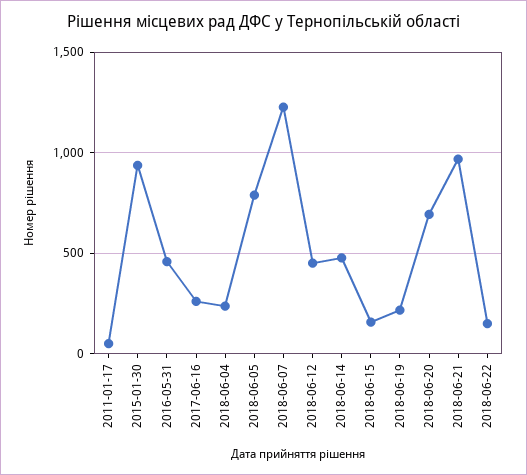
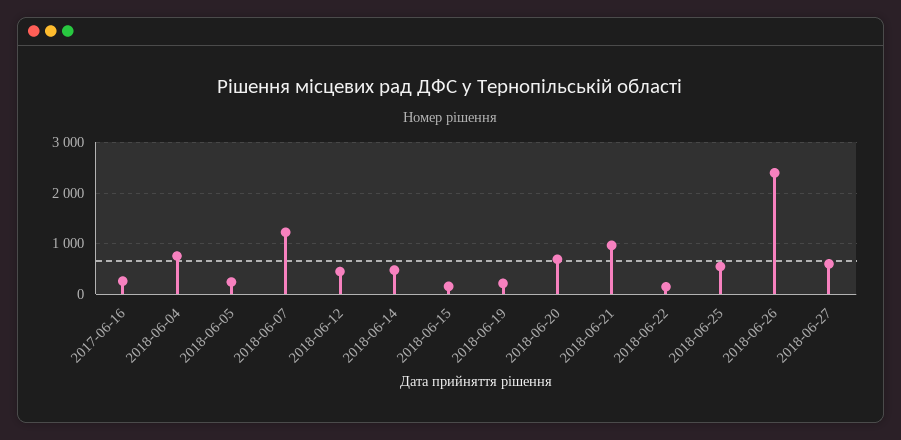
2011-01-17: 50 -> none
2015-01-30: 950 -> none
2016-05-31: 450 -> none
2018-06-04: 250 -> 800
2018-06-05: 800 -> 200
2018-06-25: none -> 600
2018-06-26: none -> 2400
2018-06-27: none -> 600

